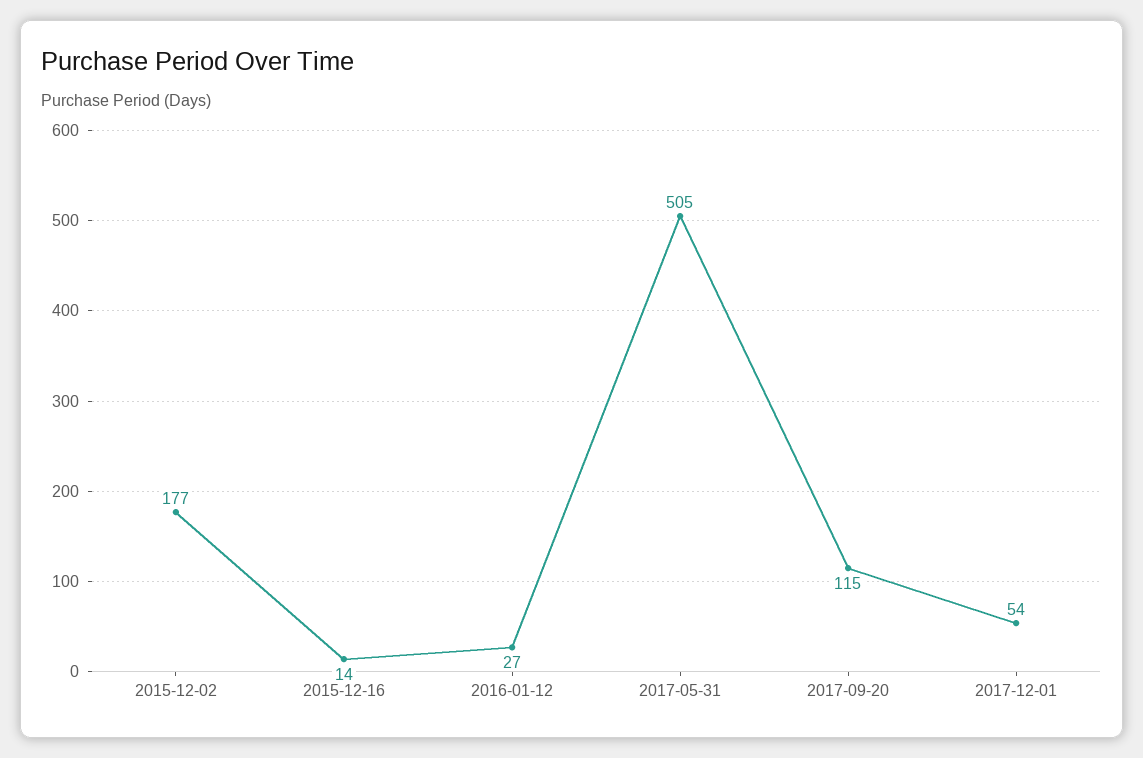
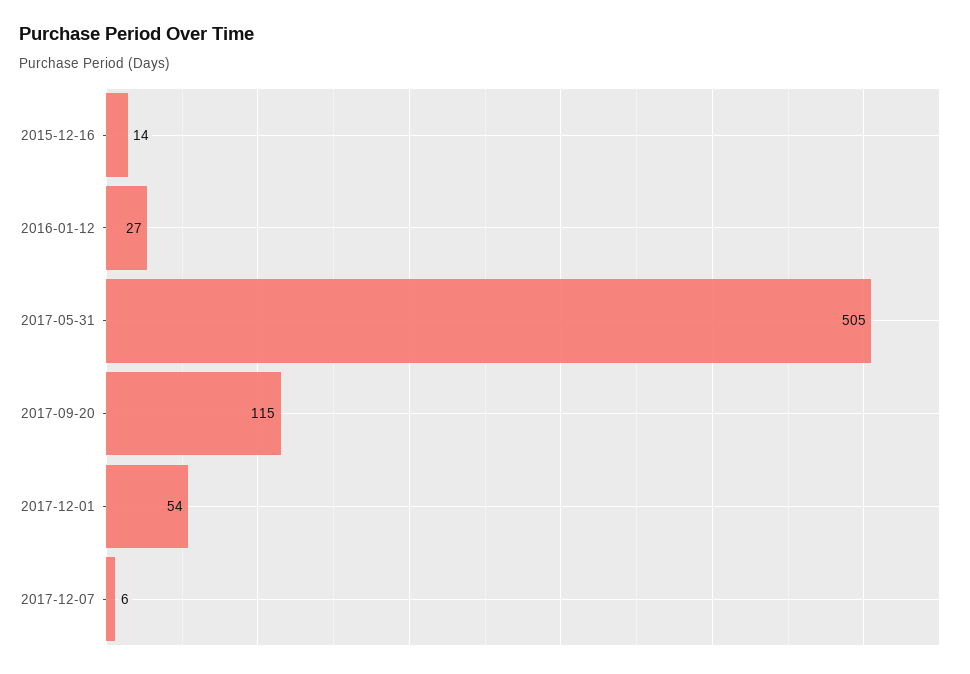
2015-12-02: 177 -> none
2017-12-07: none -> 6

